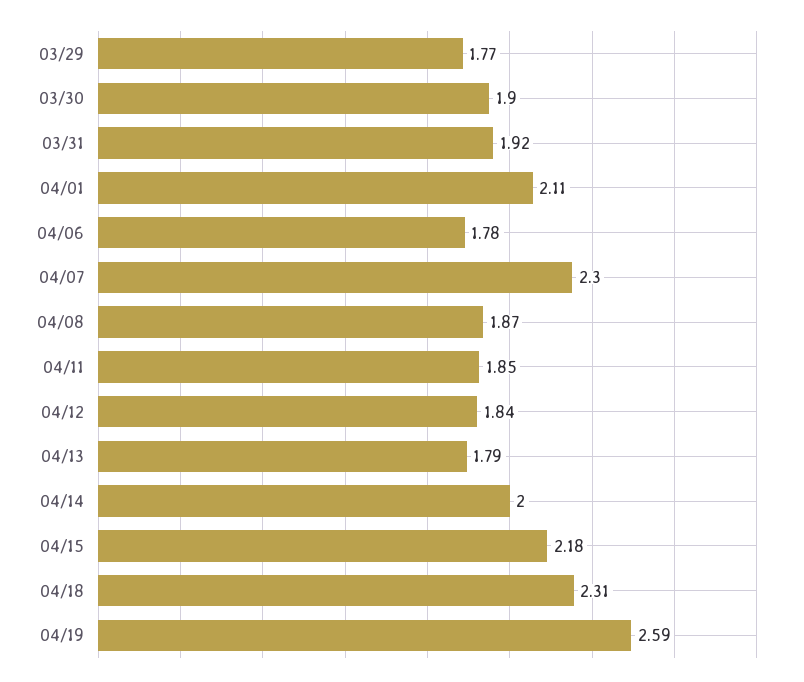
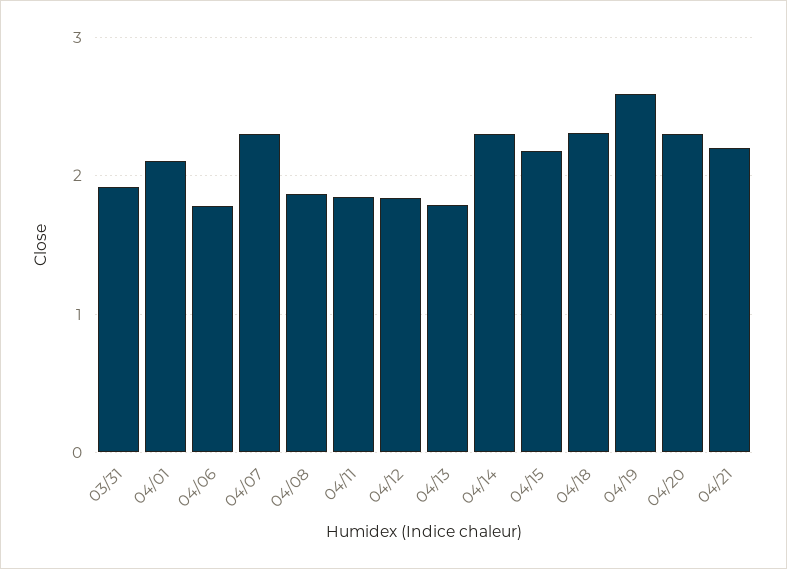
03/29: 1.77 -> none
03/30: 1.9 -> none
04/14: 2 -> 2.3
04/20: none -> 2.3
04/21: none -> 2.2

